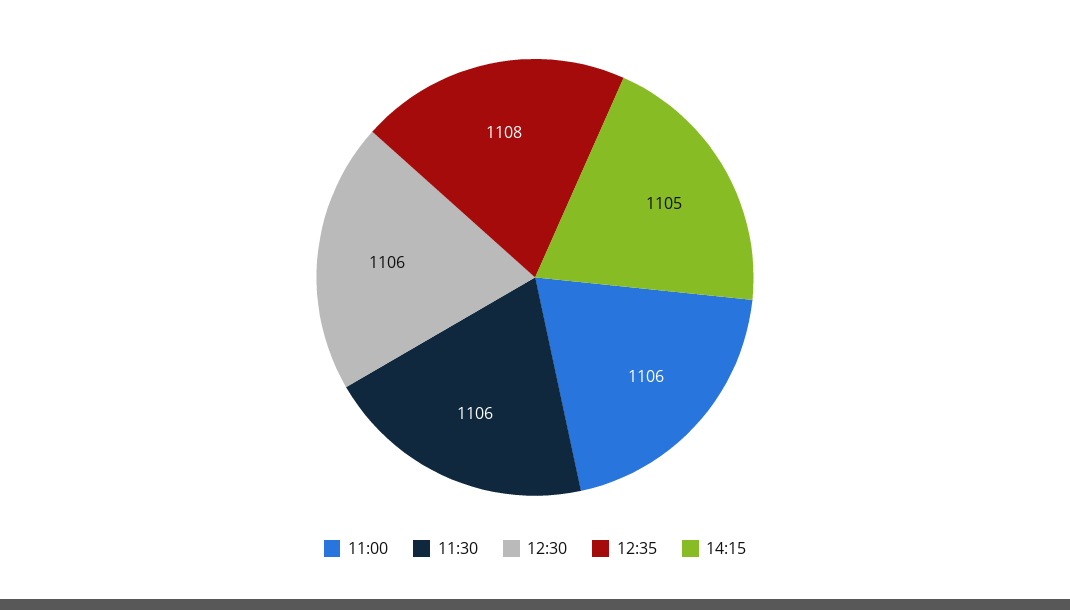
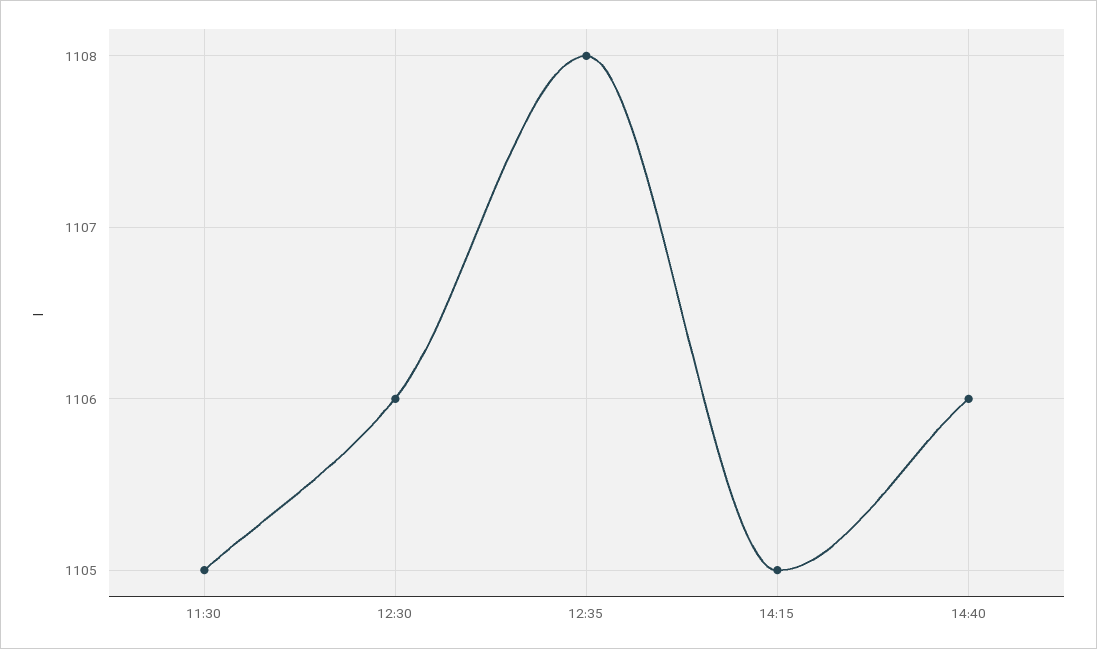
11:00: 1106 -> none
11:30: 1106 -> 1105
14:40: none -> 1106

